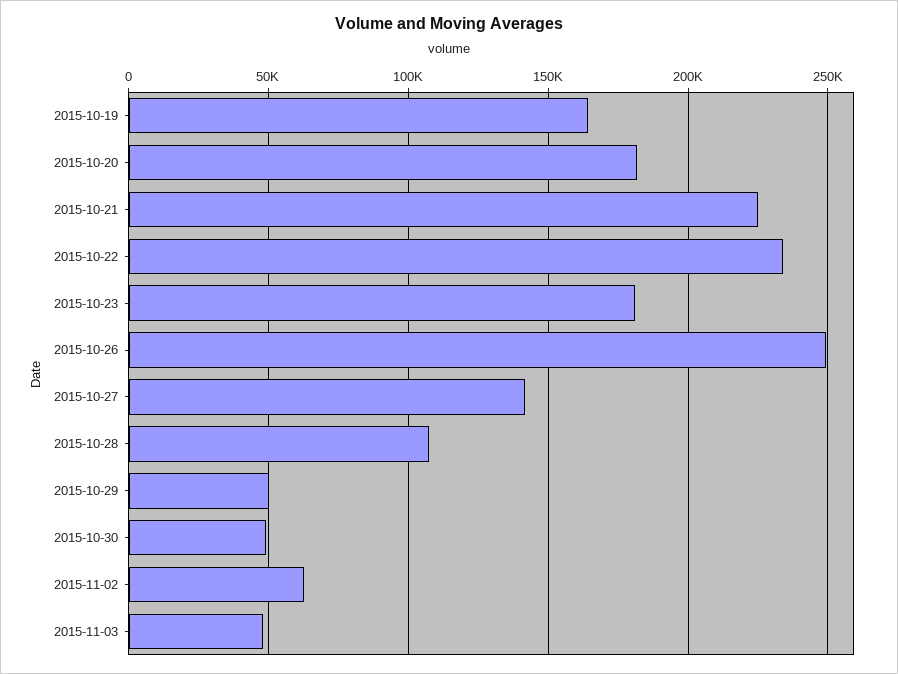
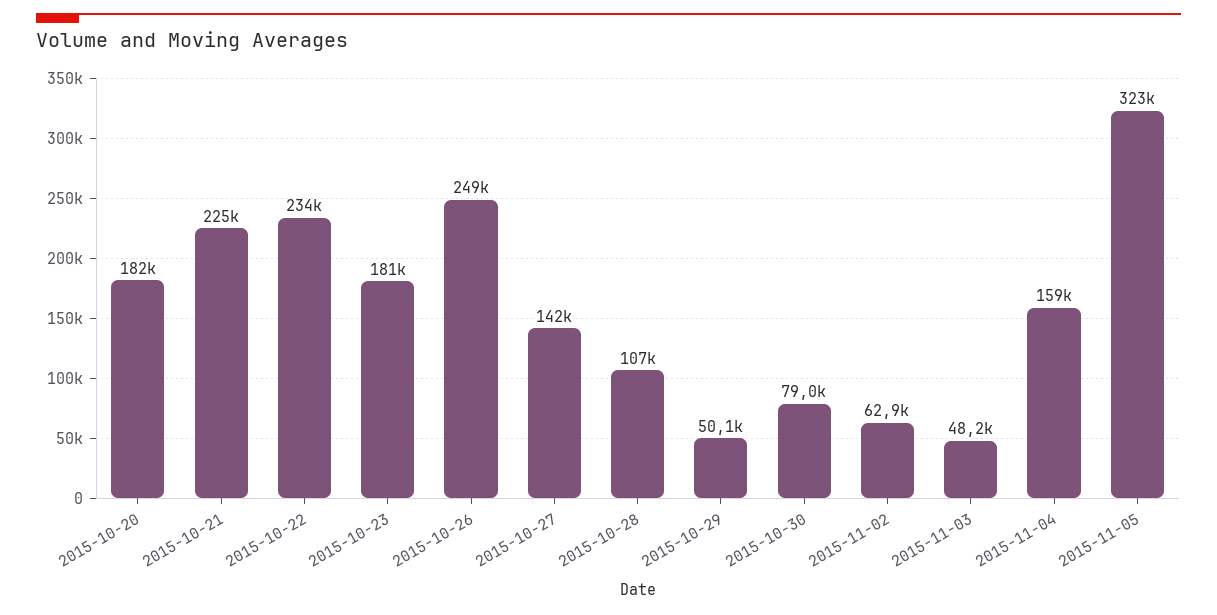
2015-10-19: 165000 -> none
2015-10-30: 50000 -> 79000
2015-11-04: none -> 159000
2015-11-05: none -> 323000

